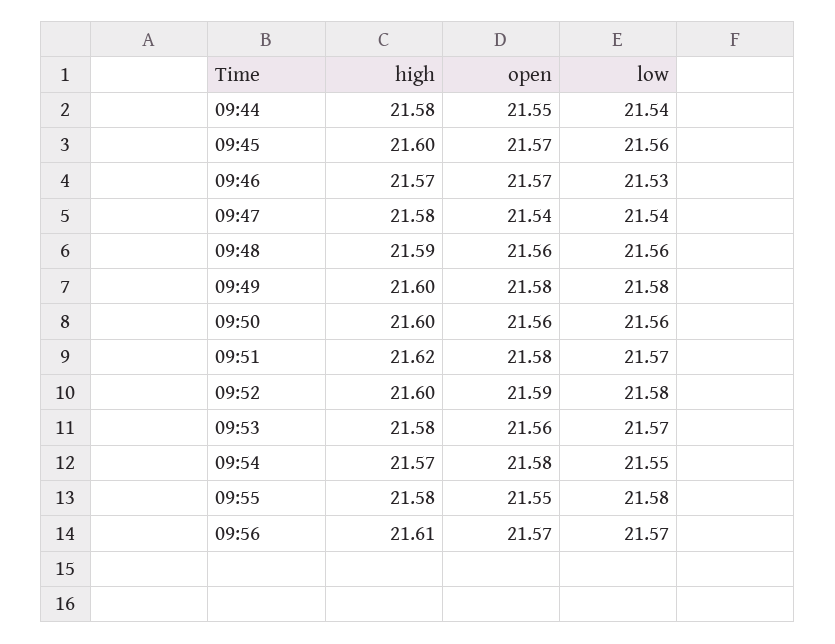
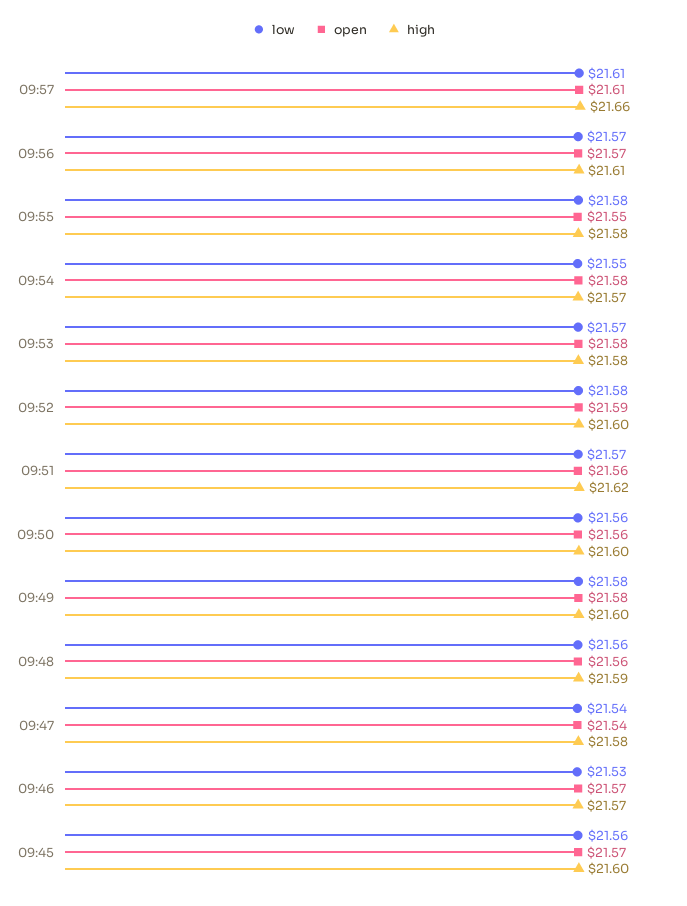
high, 09:44: 21.58 -> none
open, 09:44: 21.55 -> none
low, 09:44: 21.54 -> none
open, 09:51: 21.58 -> 21.56
open, 09:53: 21.56 -> 21.58
low, 09:57: none -> 21.61
open, 09:57: none -> 21.61
high, 09:57: none -> 21.66

